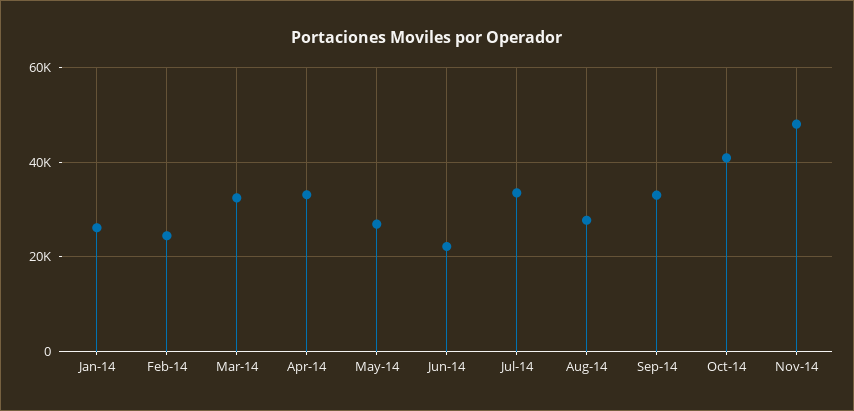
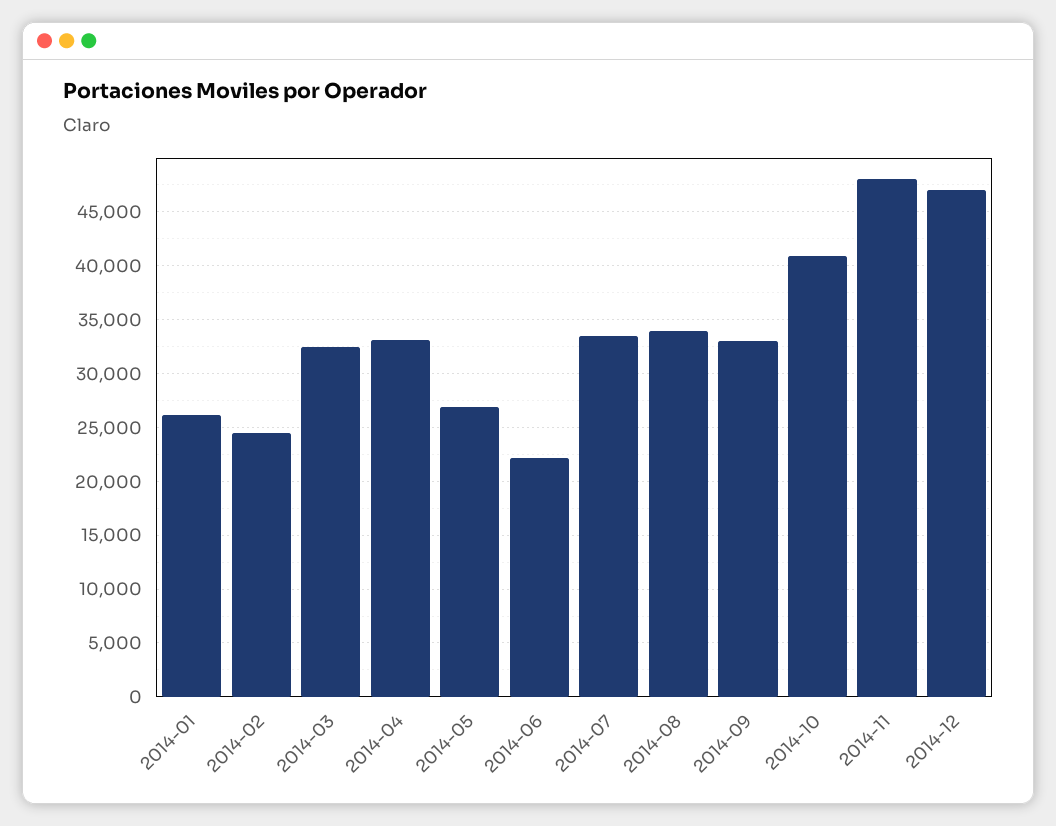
Aug-14: 28000 -> 34000
2014-12: none -> 47000

